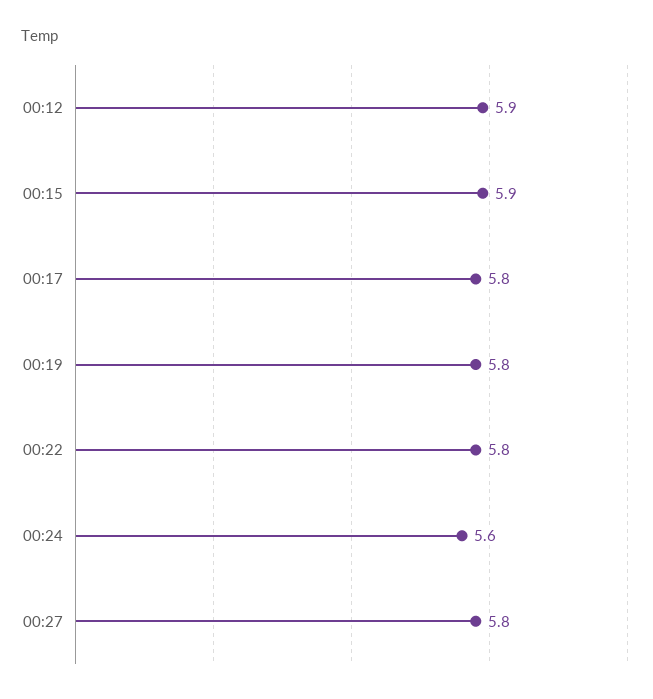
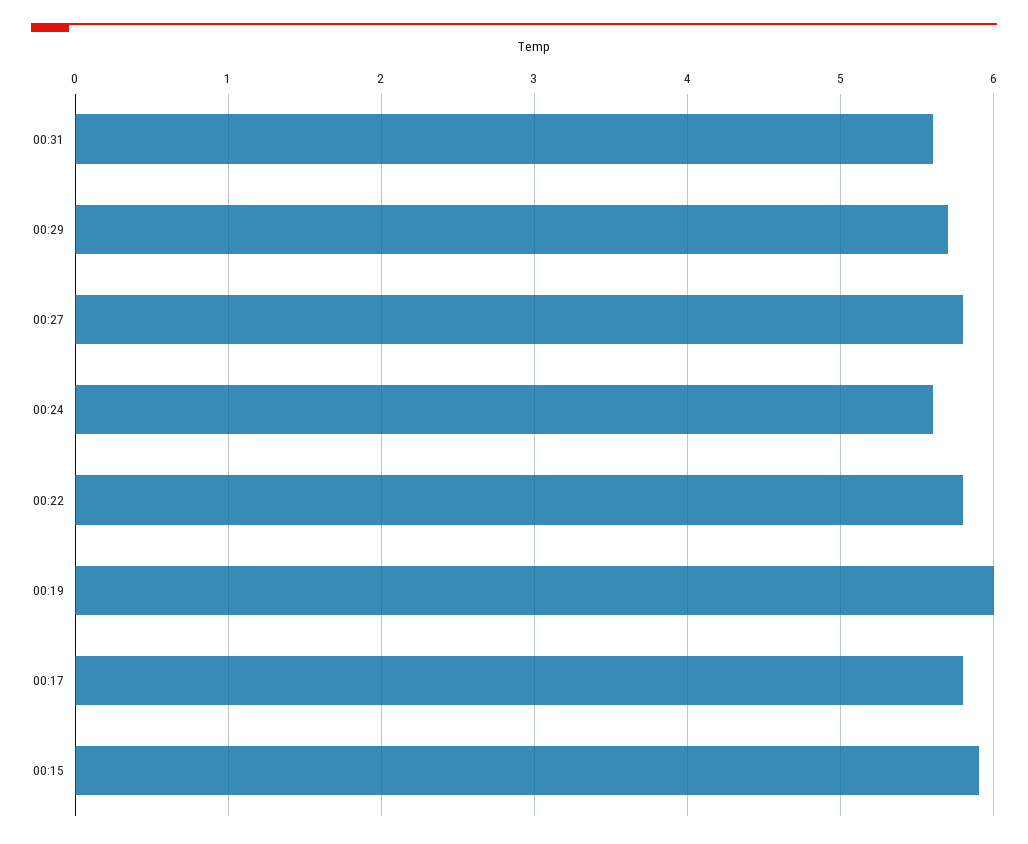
00:12: 5.9 -> none
00:19: 5.8 -> 6
00:31: none -> 5.6
00:29: none -> 5.7

